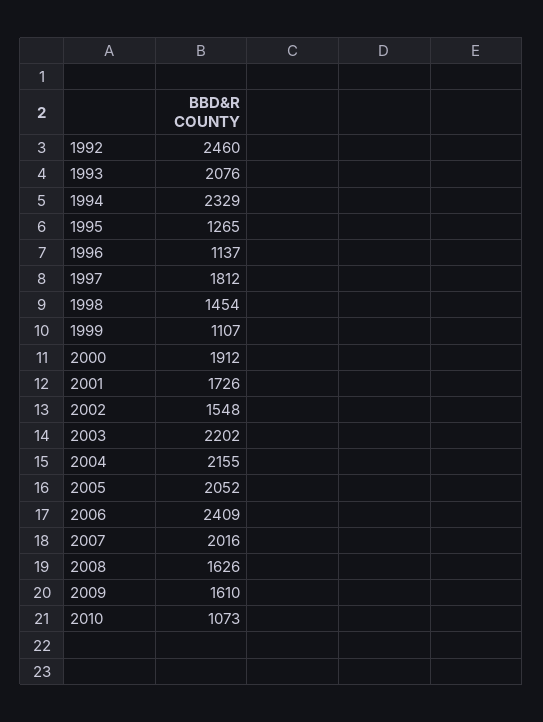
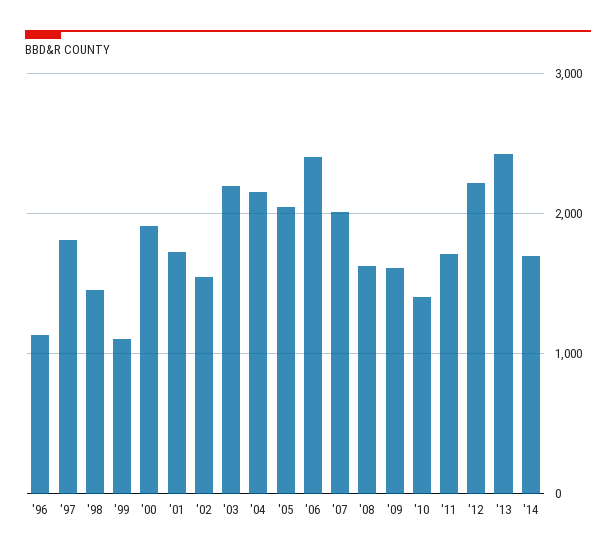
1992: 2460 -> none
1993: 2076 -> none
1994: 2329 -> none
1995: 1265 -> none
2010: 1073 -> 1400
'11: none -> 1700
'12: none -> 2200
'13: none -> 2400
'14: none -> 1700

